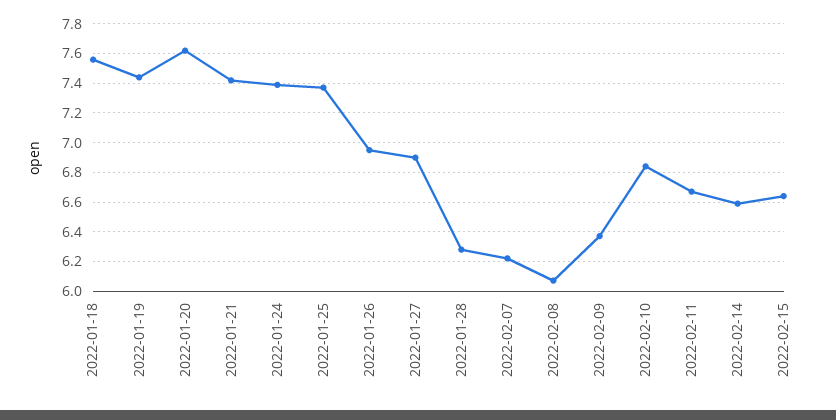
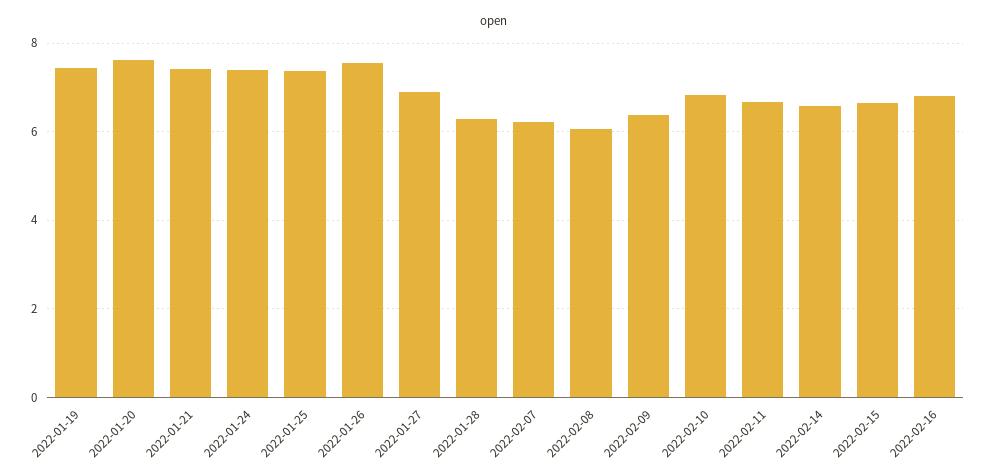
2022-01-18: 7.55 -> none
2022-01-26: 6.95 -> 7.6
2022-02-16: none -> 6.8

